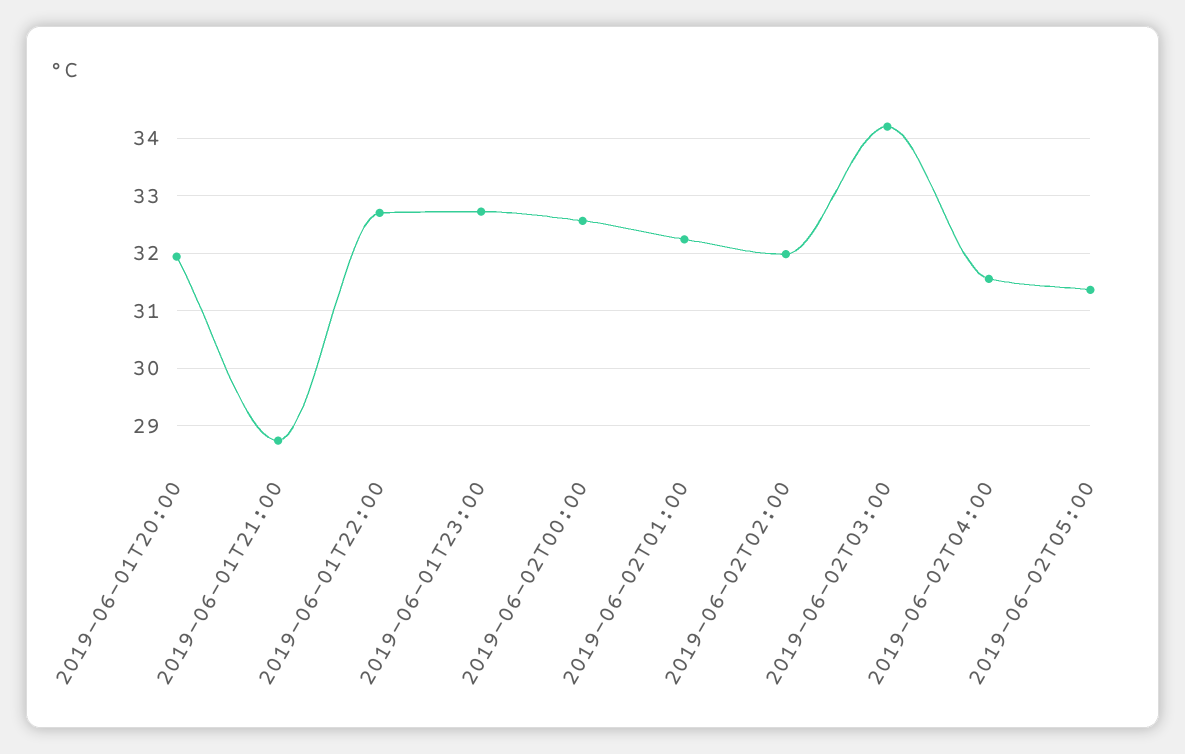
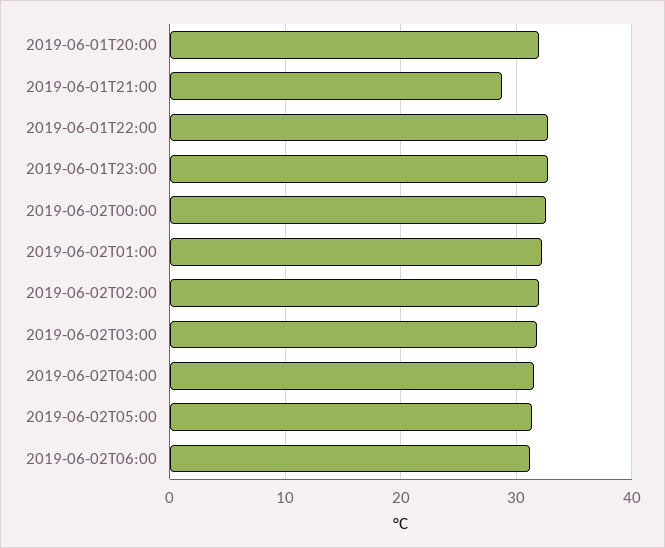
2019-06-02T03:00: 34.2 -> 32
2019-06-02T06:00: none -> 31

